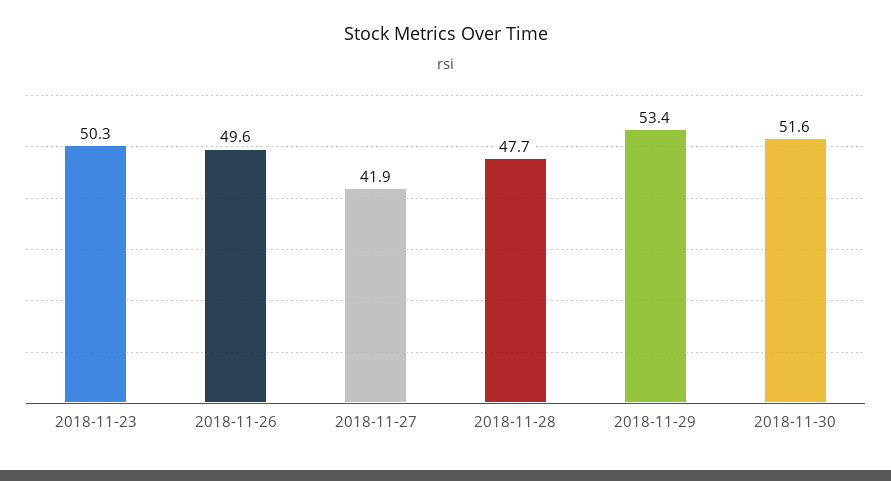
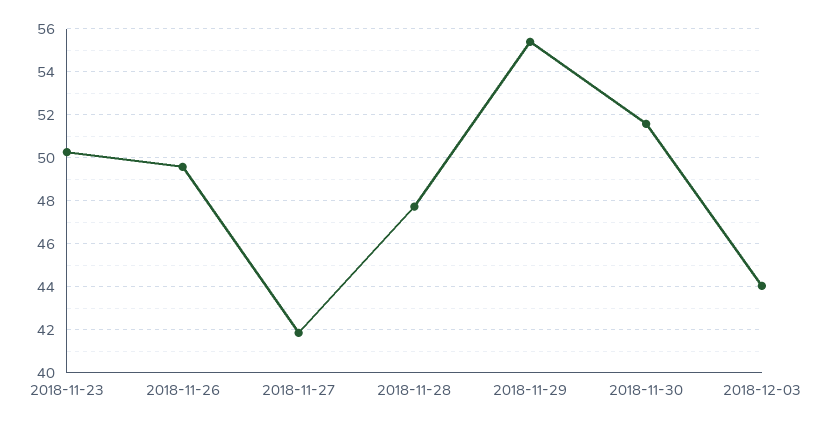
2018-11-29: 53.4 -> 55.5
2018-12-03: none -> 44

